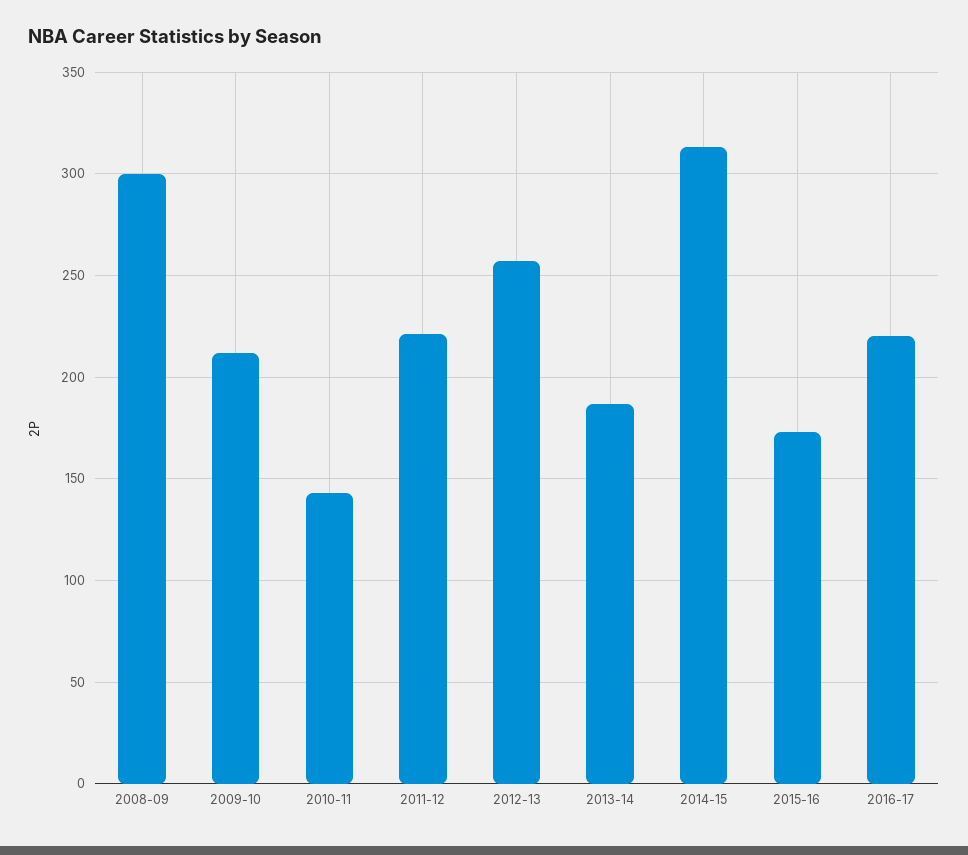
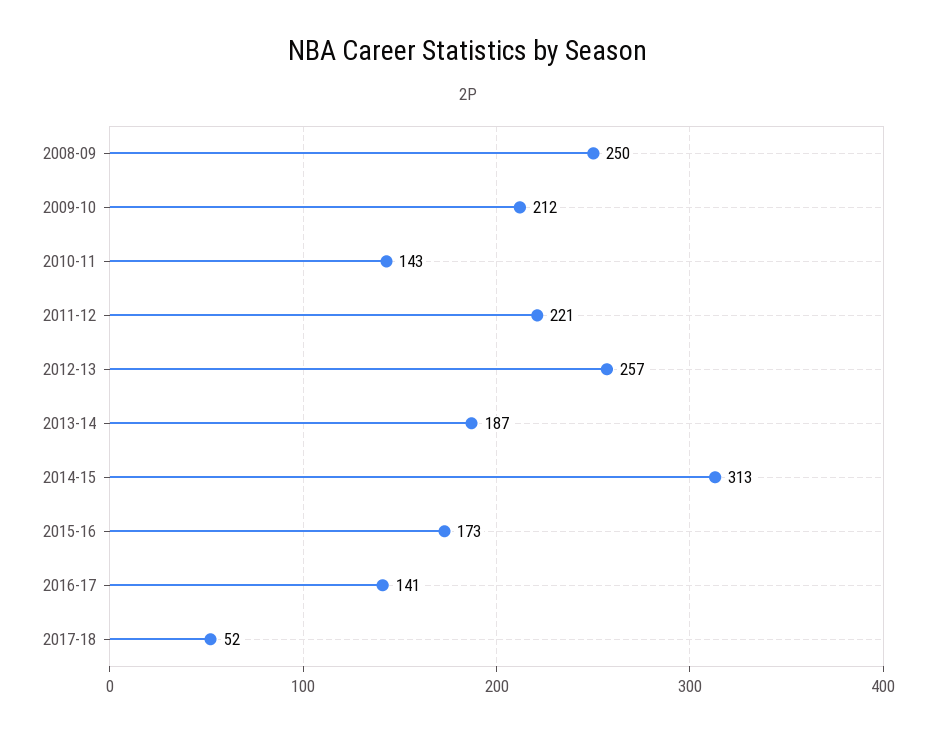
2008-09: 300 -> 250
2016-17: 220 -> 141
2017-18: none -> 52

